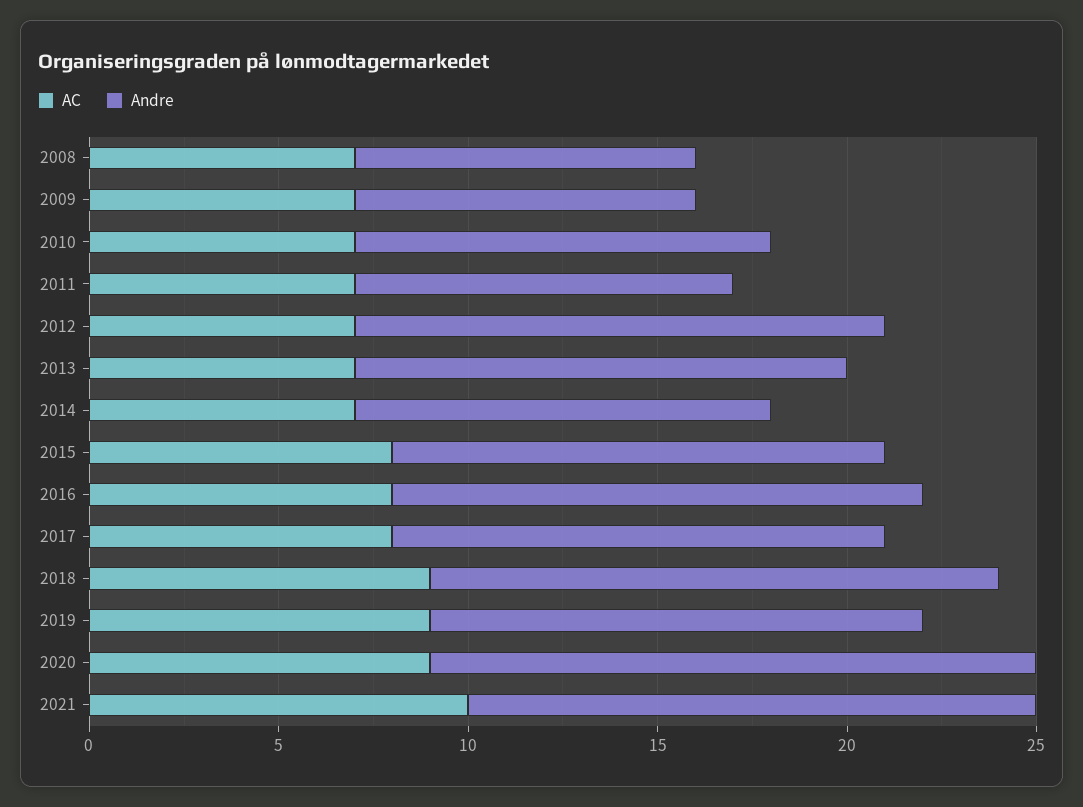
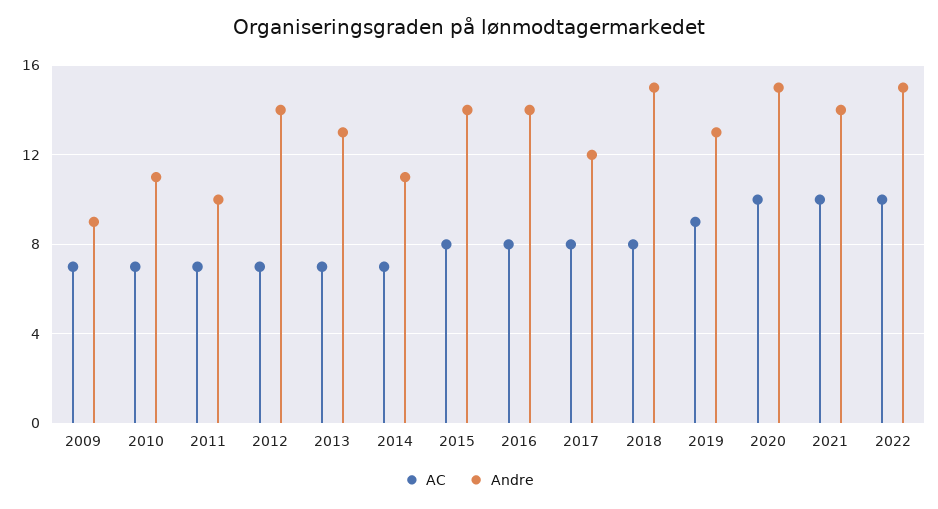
AC, 2008: 7 -> none
Andre, 2008: 9 -> none
Andre, 2015: 13 -> 14
Andre, 2017: 13 -> 12
AC, 2018: 9 -> 8
AC, 2020: 9 -> 10
Andre, 2020: 16 -> 15
Andre, 2021: 15 -> 14
AC, 2022: none -> 10
Andre, 2022: none -> 15

